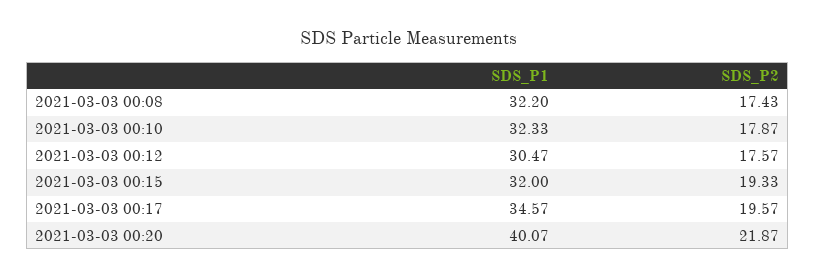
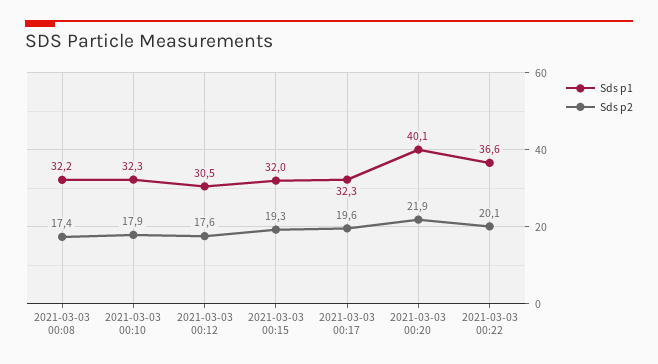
SDS_P1, 2021-03-03 00:17: 34.57 -> 32.3
SDS_P1, 2021-03-03 00:22: none -> 36.6
SDS_P2, 2021-03-03 00:22: none -> 20.1

